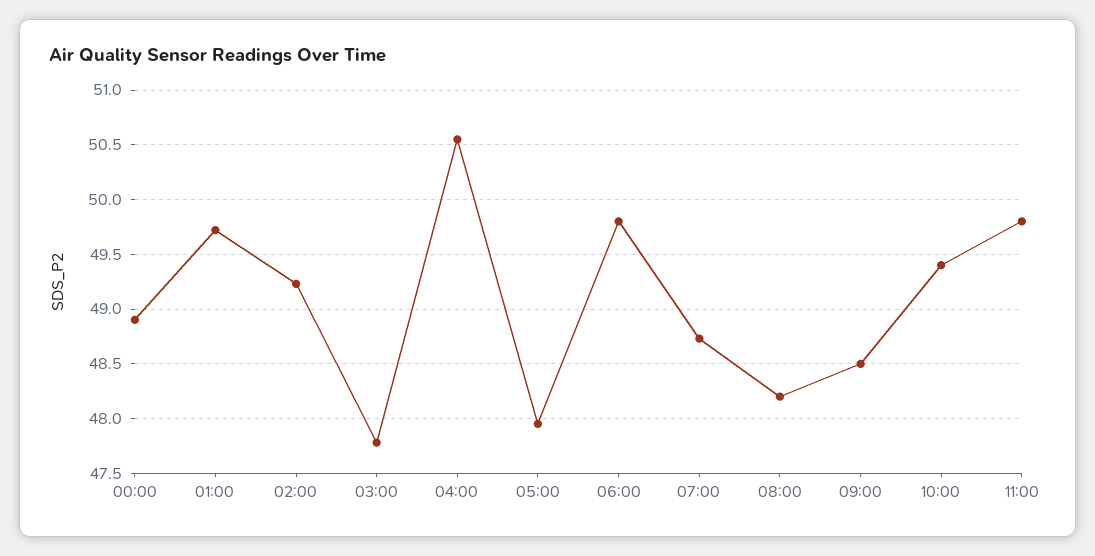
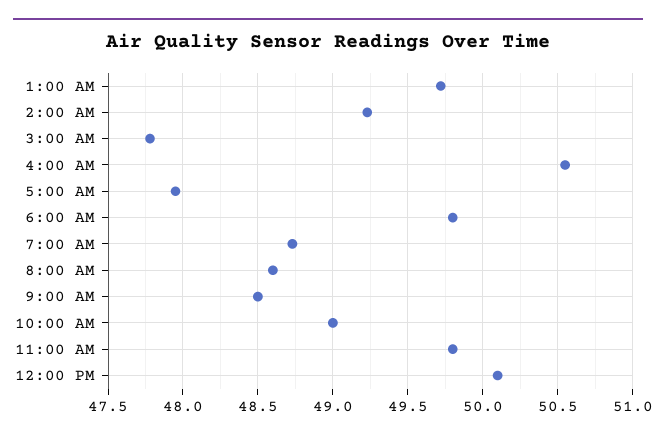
00:00: 48.9 -> none
08:00: 48.2 -> 48.6
10:00: 49.4 -> 49
12:00 PM: none -> 50.1

